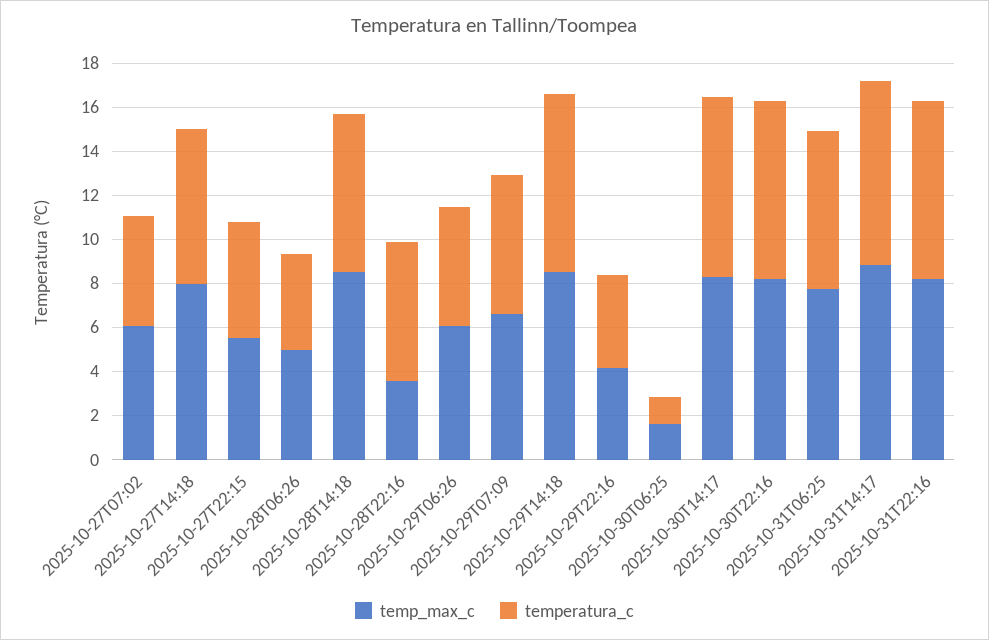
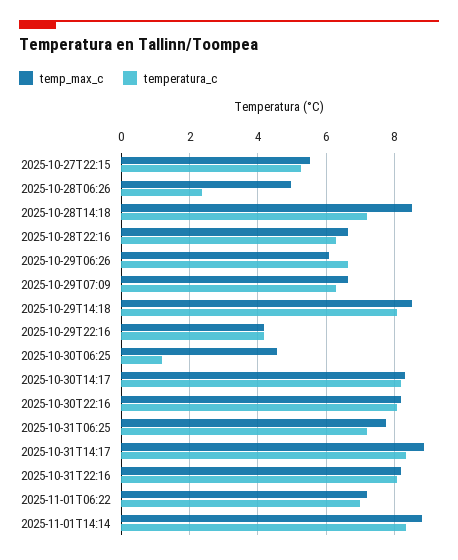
temp_max_c, 2025-10-27T07:02: 6 -> none
temperatura_c, 2025-10-27T07:02: 5 -> none
temp_max_c, 2025-10-27T14:18: 8 -> none
temperatura_c, 2025-10-27T14:18: 7 -> none
temperatura_c, 2025-10-28T06:26: 4.5 -> 2.4
temp_max_c, 2025-10-28T22:16: 3.5 -> 6.6
temperatura_c, 2025-10-29T06:26: 5.5 -> 6.6
temp_max_c, 2025-10-30T06:25: 1.5 -> 4.6
temp_max_c, 2025-11-01T06:22: none -> 7.2
temperatura_c, 2025-11-01T06:22: none -> 7
temp_max_c, 2025-11-01T14:14: none -> 8.8
temperatura_c, 2025-11-01T14:14: none -> 8.4

